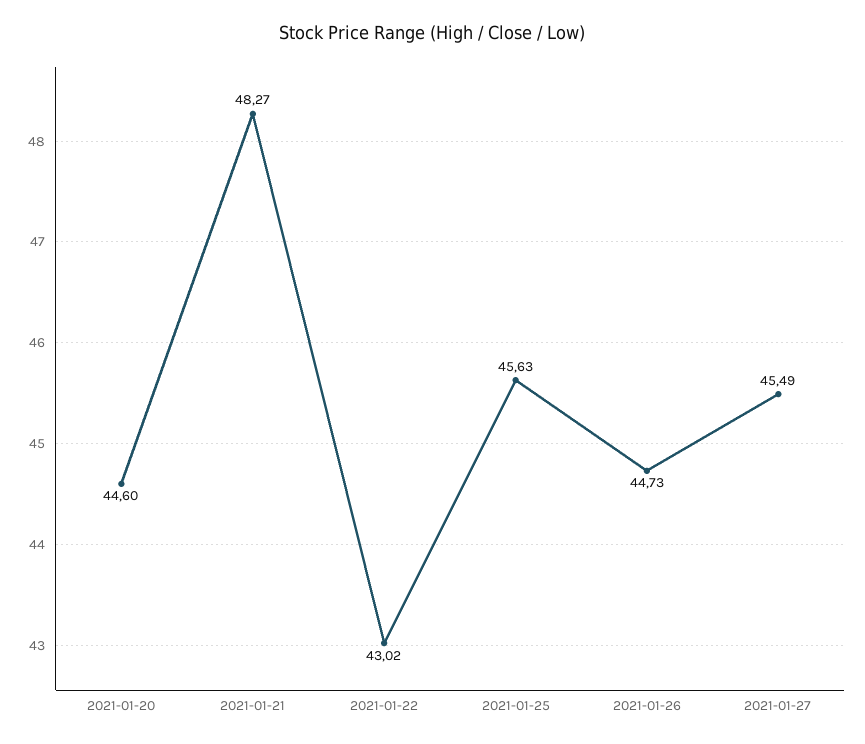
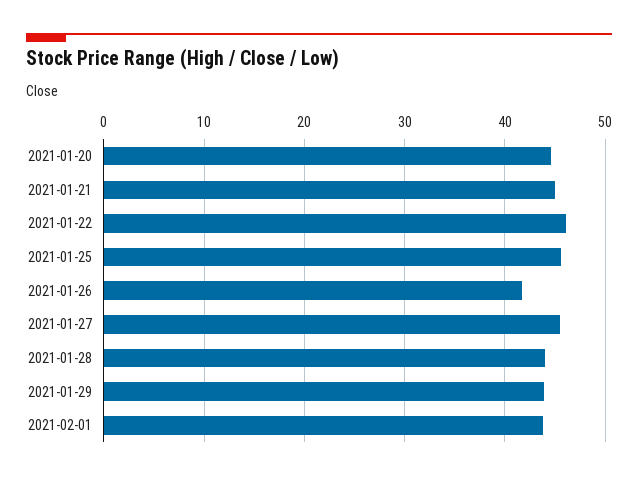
2021-01-21: 48.27 -> 45
2021-01-22: 43.02 -> 46
2021-01-26: 44.73 -> 42
2021-01-28: none -> 44
2021-01-29: none -> 44
2021-02-01: none -> 44

